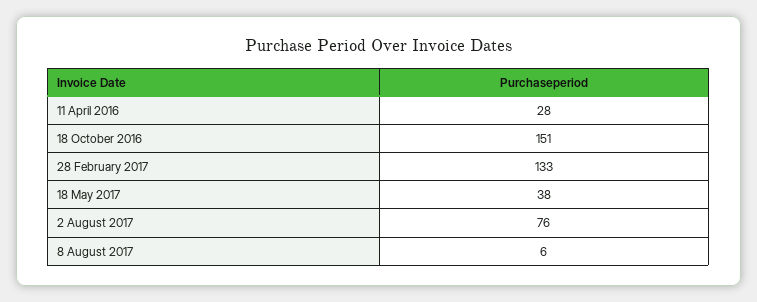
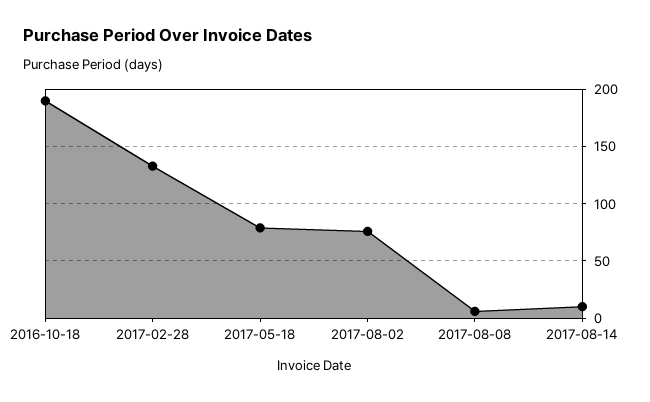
11 April 2016: 28 -> none
18 October 2016: 151 -> 190
18 May 2017: 38 -> 80
2017-08-14: none -> 10

